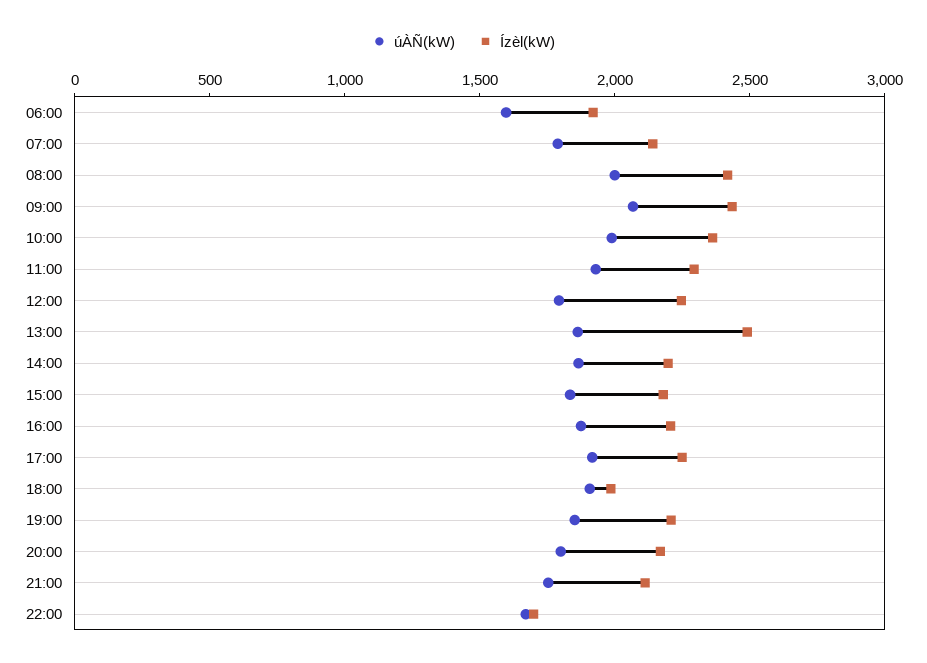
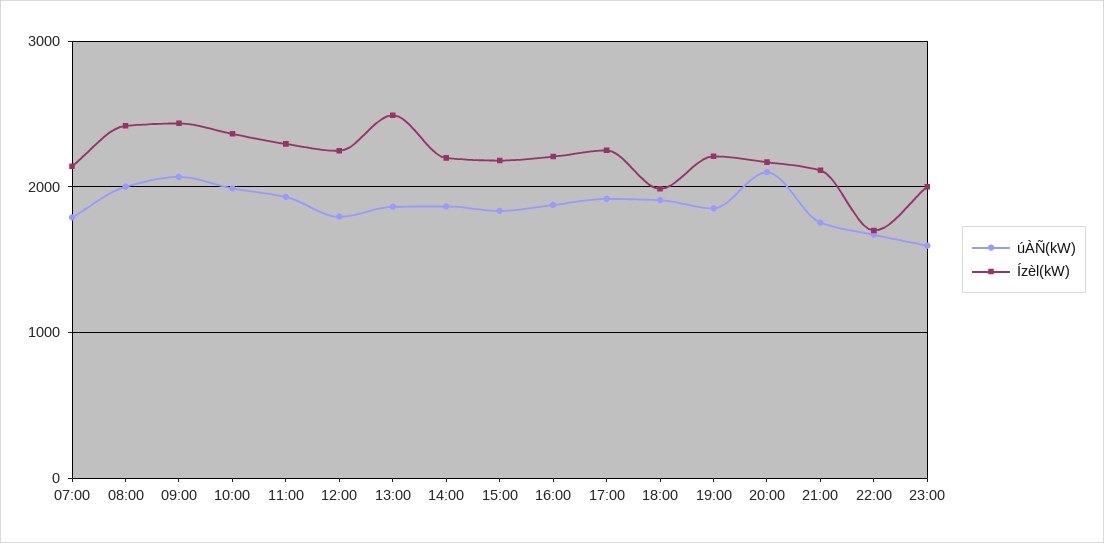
úÀÑ(kW), 06:00: 1600 -> none
Ízèl(kW), 06:00: 1900 -> none
úÀÑ(kW), 20:00: 1800 -> 2100
úÀÑ(kW), 23:00: none -> 1600
Ízèl(kW), 23:00: none -> 2000

